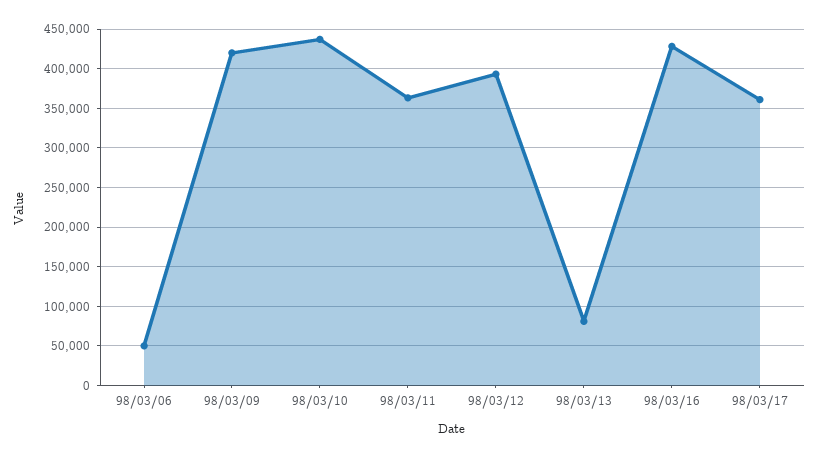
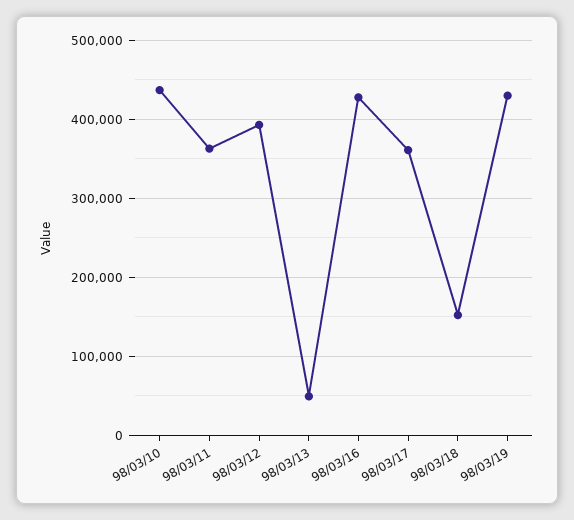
98/03/06: 50000 -> none
98/03/09: 420000 -> none
98/03/13: 80000 -> 50000
98/03/18: none -> 150000
98/03/19: none -> 430000

